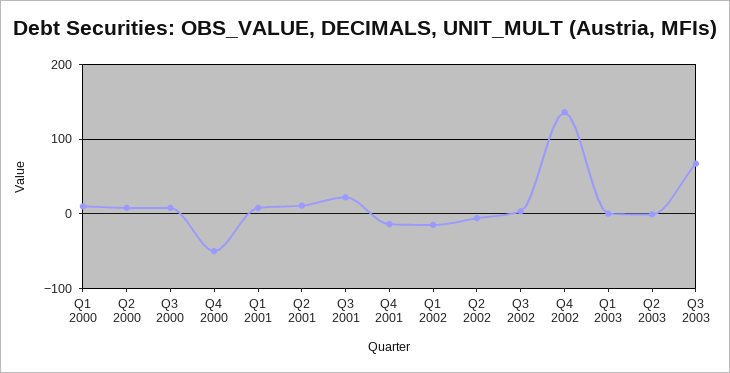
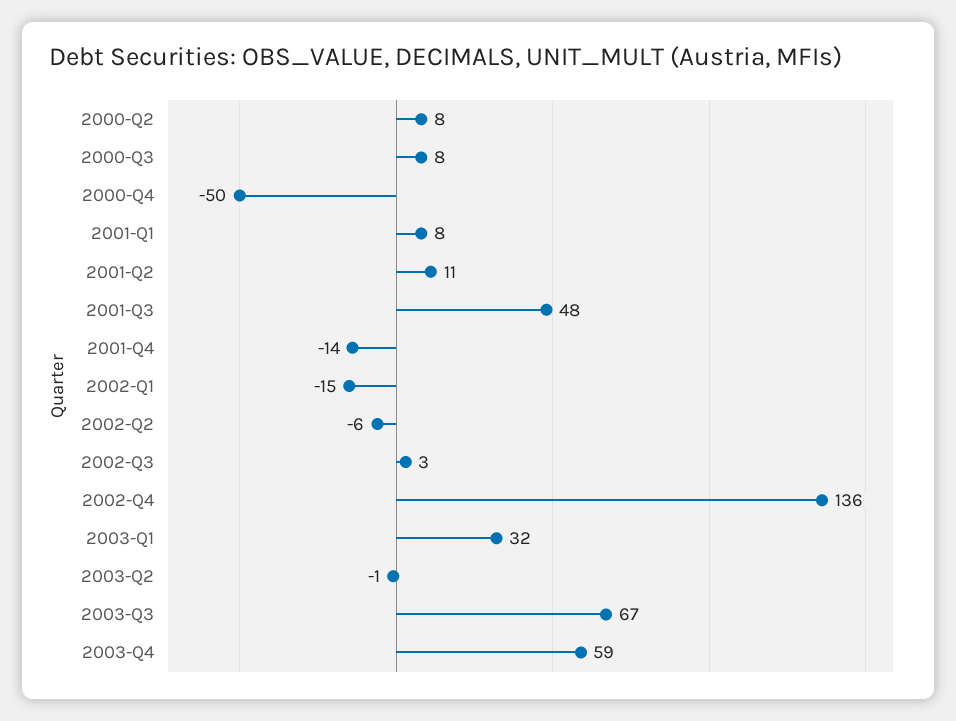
Q1 2000: 10 -> none
Q3 2001: 20 -> 48
Q1 2003: 0 -> 32
2003-Q4: none -> 59

